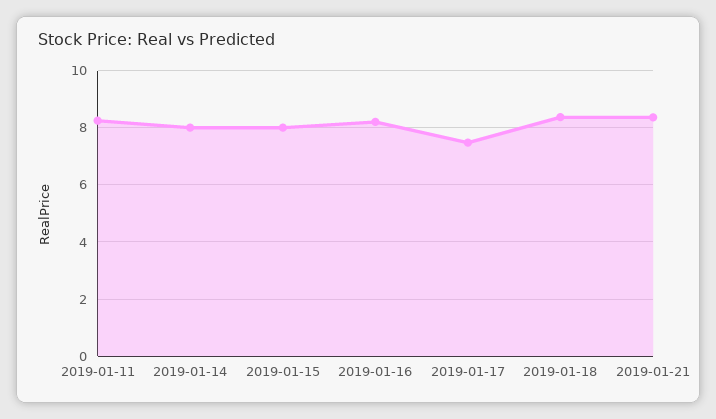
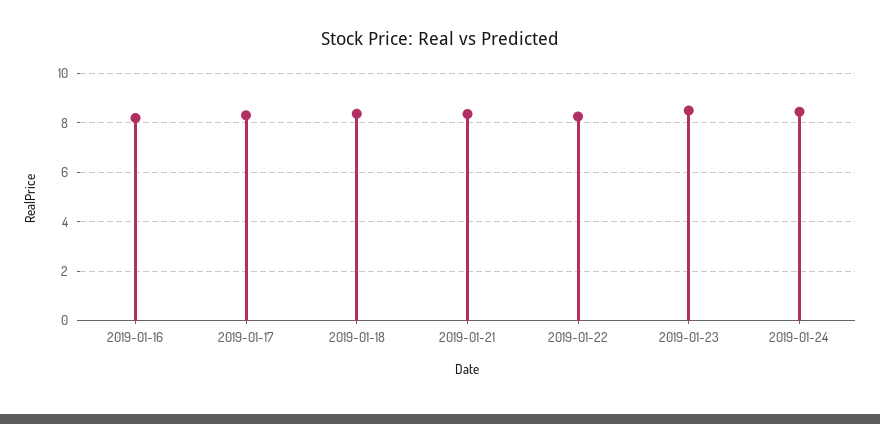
2019-01-11: 8.25 -> none
2019-01-14: 8 -> none
2019-01-15: 8 -> none
2019-01-17: 7.5 -> 8.25
2019-01-22: none -> 8.25
2019-01-23: none -> 8.5
2019-01-24: none -> 8.5

